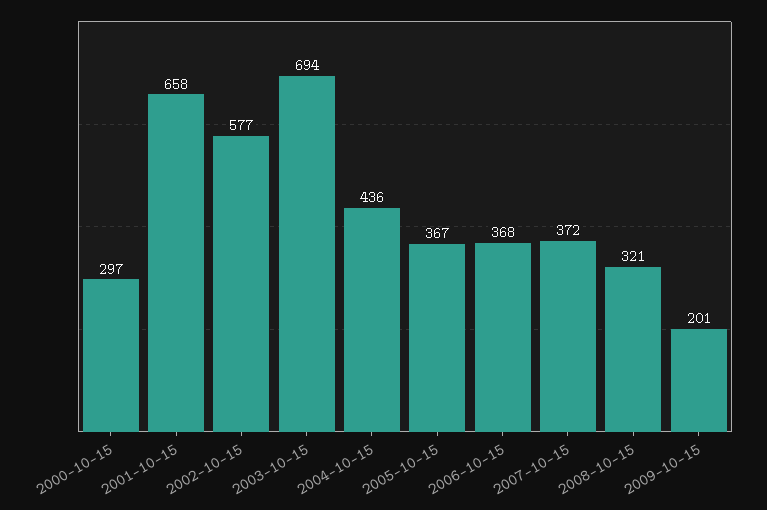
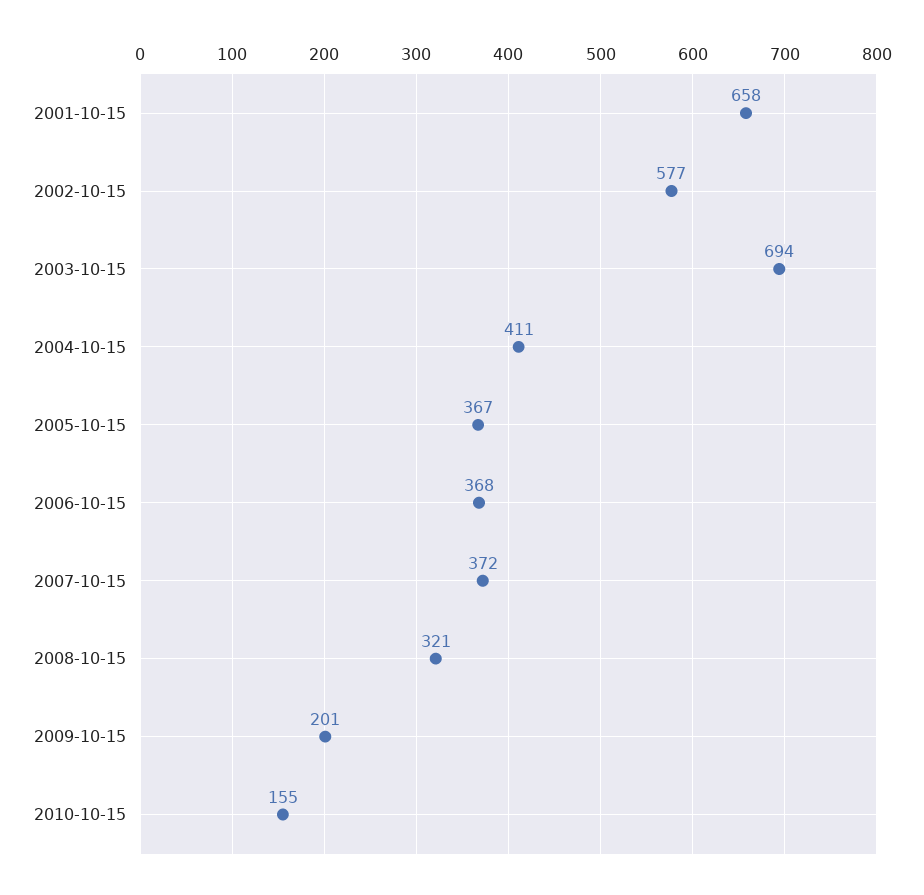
2000-10-15: 297 -> none
2004-10-15: 436 -> 411
2010-10-15: none -> 155

